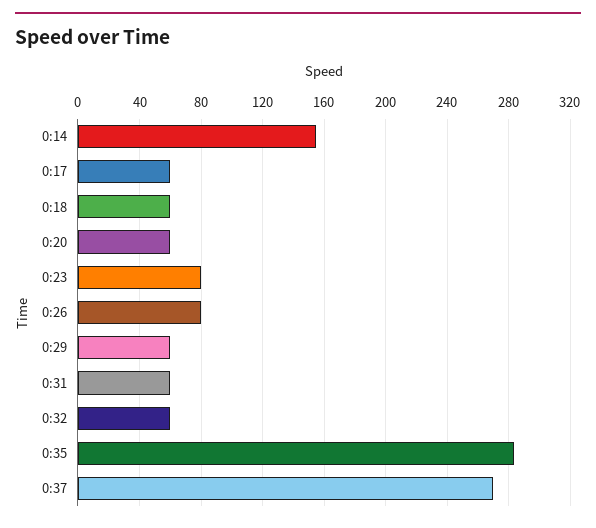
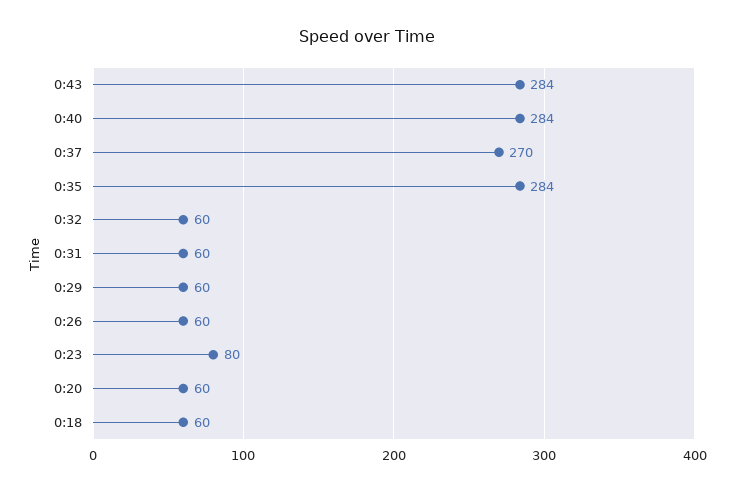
0:14: 155 -> none
0:17: 60 -> none
0:26: 80 -> 60
0:43: none -> 284
0:40: none -> 284

